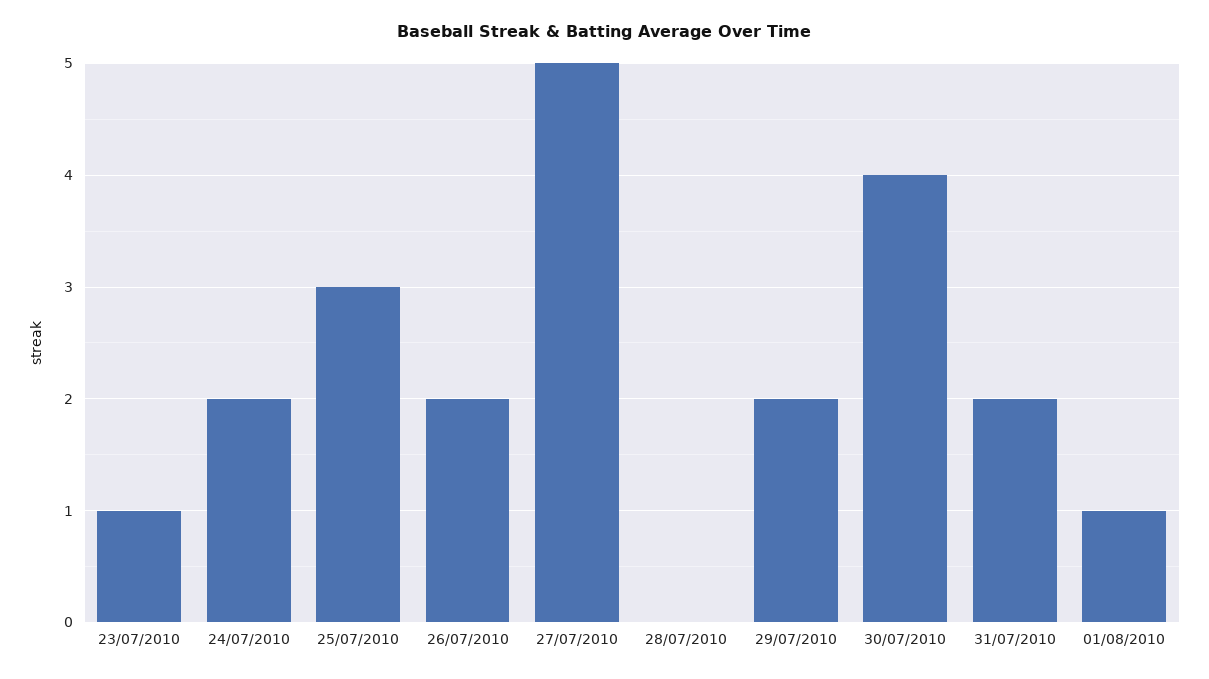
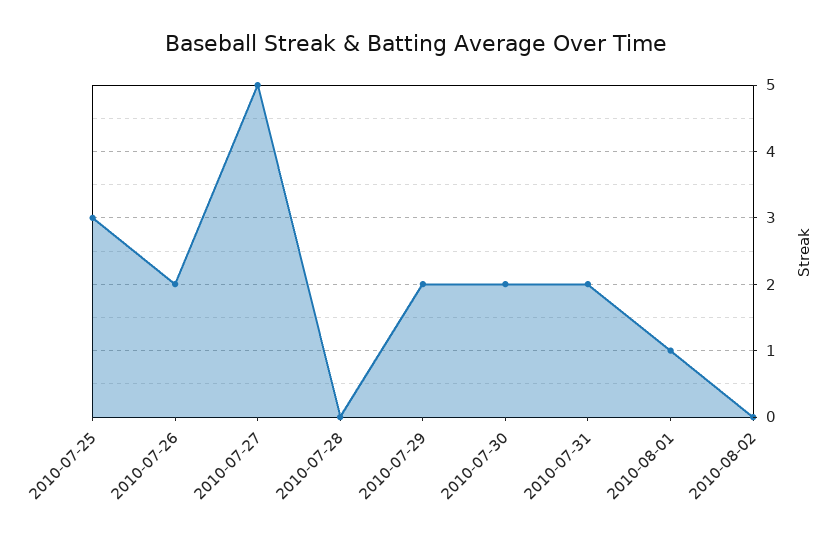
23/07/2010: 1 -> none
24/07/2010: 2 -> none
30/07/2010: 4 -> 2
2010-08-02: none -> 0

